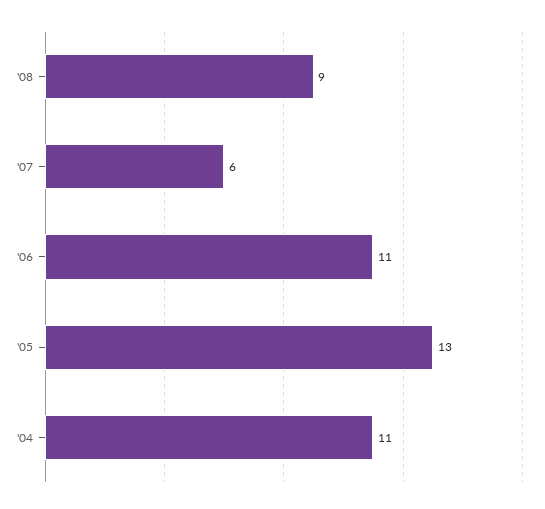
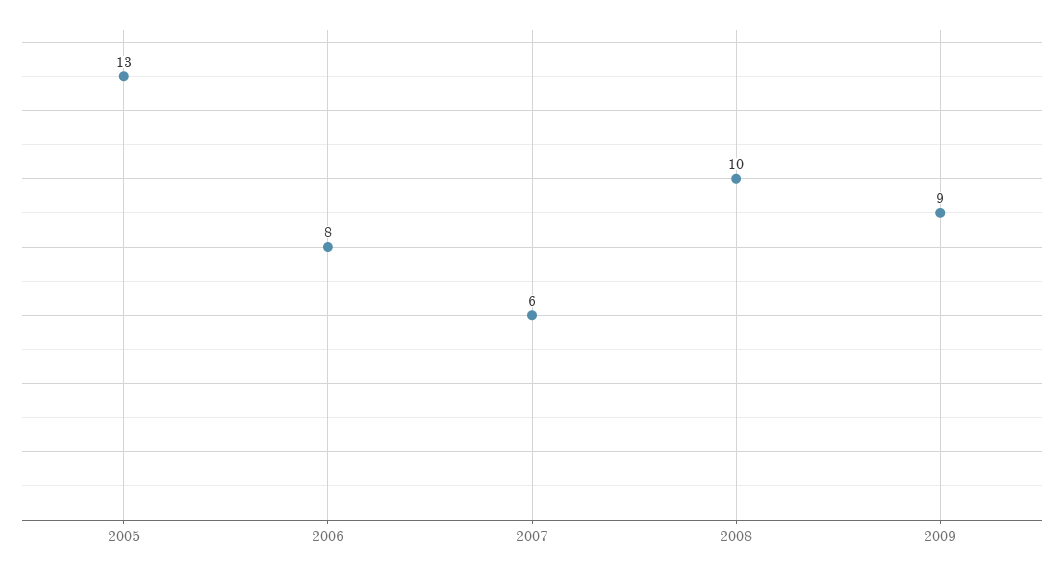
'08: 9 -> 10
'06: 11 -> 8
'04: 11 -> none
2009: none -> 9

